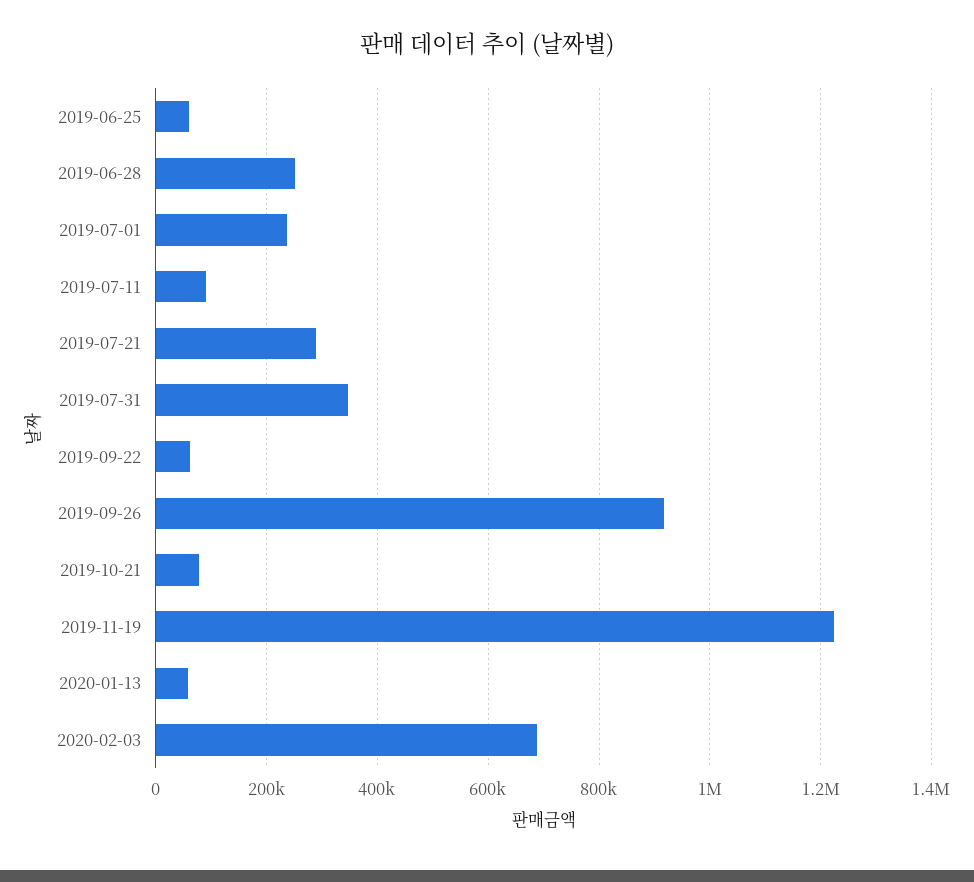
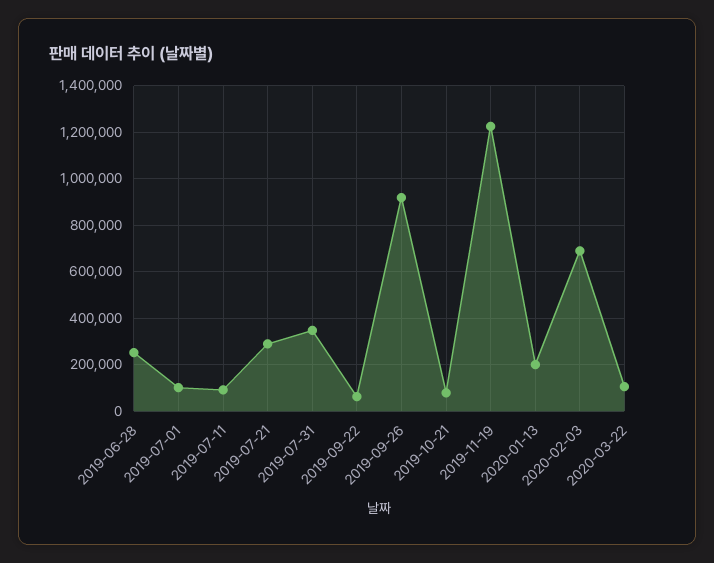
2019-06-25: 60000 -> none
2019-07-01: 240000 -> 100000
2020-01-13: 60000 -> 200000
2020-03-22: none -> 100000

